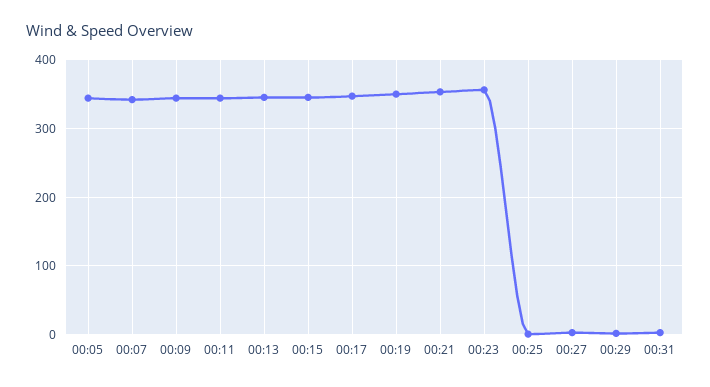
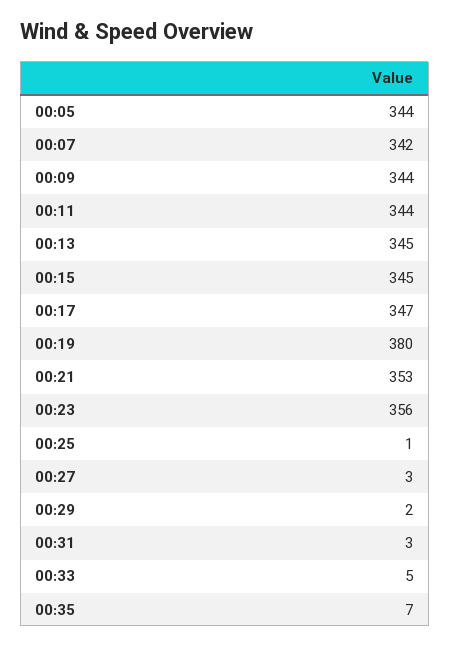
00:19: 350 -> 380
00:33: none -> 5
00:35: none -> 7

